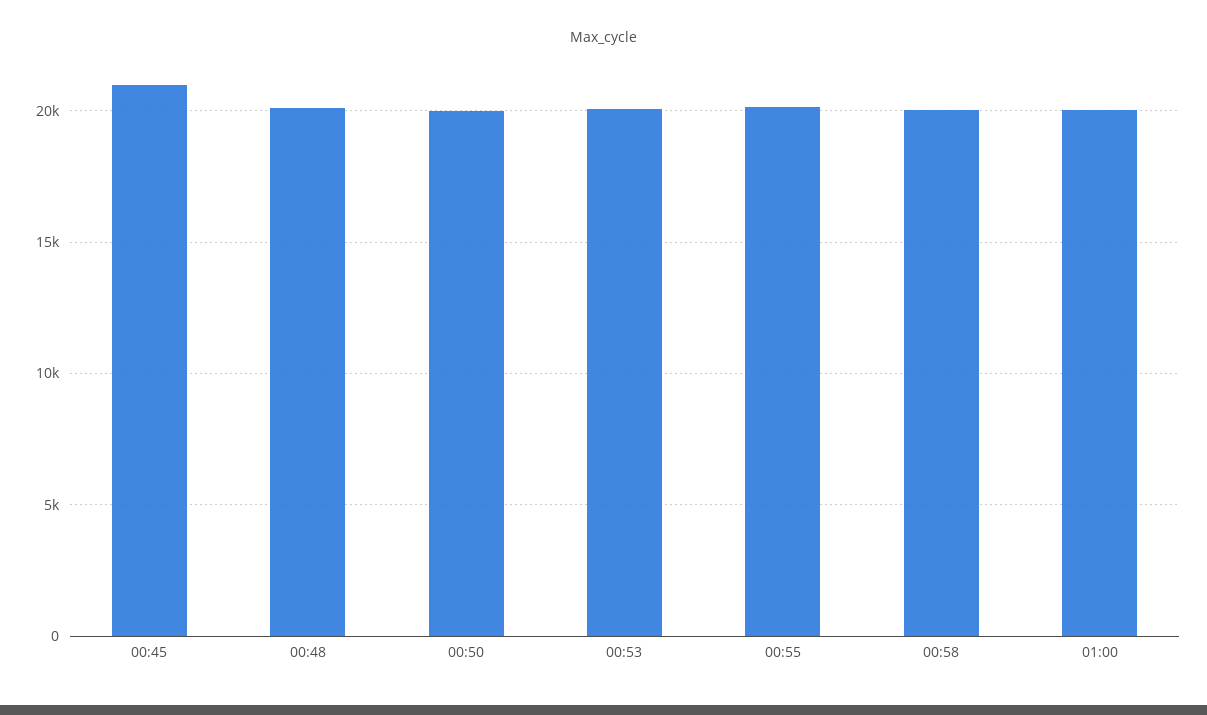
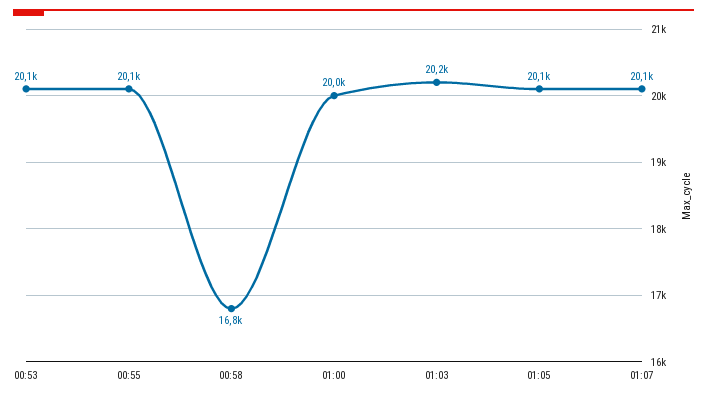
00:45: 21000 -> none
00:48: 20000 -> none
00:50: 20000 -> none
00:58: 20000 -> 16800
01:03: none -> 20200
01:05: none -> 20100
01:07: none -> 20100

